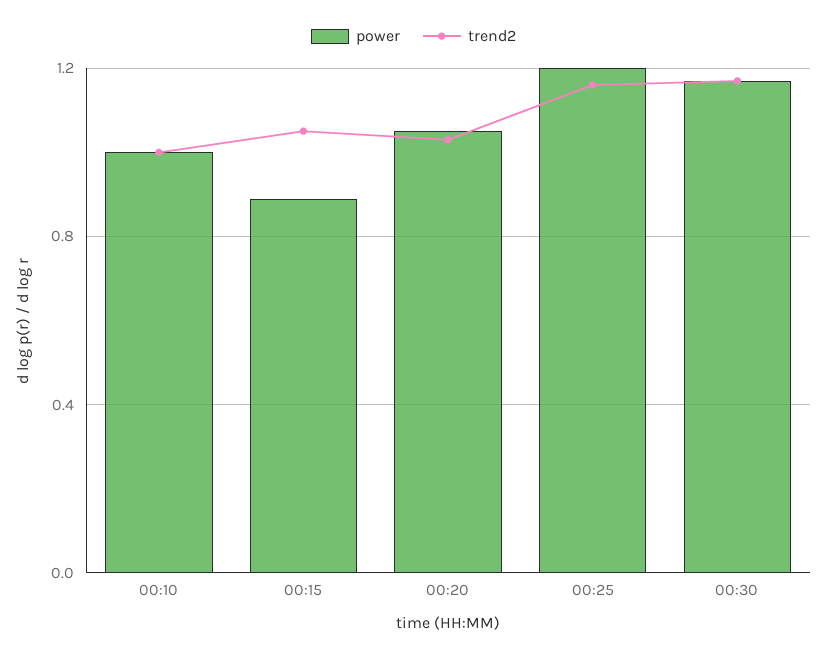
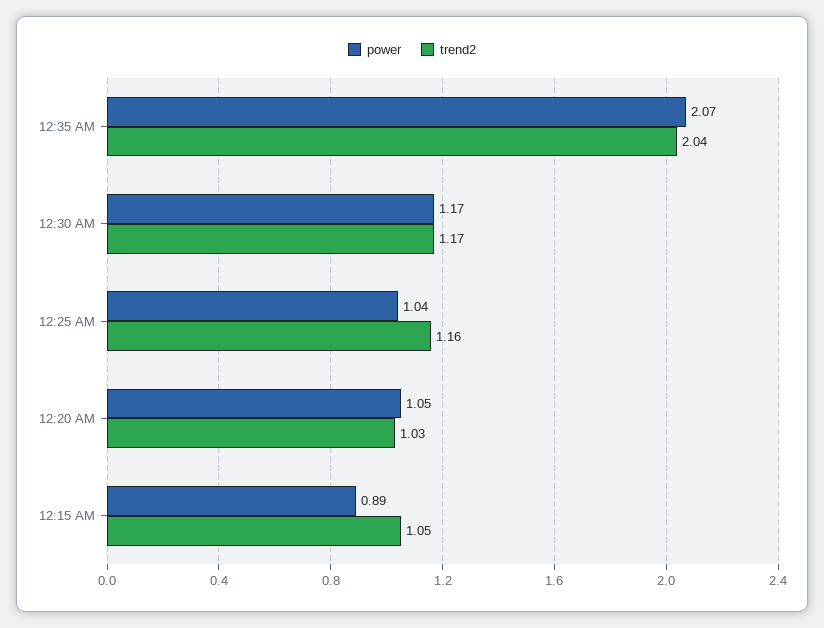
power, 00:10: 1 -> none
trend2, 00:10: 1 -> none
power, 00:25: 1.2 -> 1.04
power, 12:35 AM: none -> 2.07
trend2, 12:35 AM: none -> 2.04

